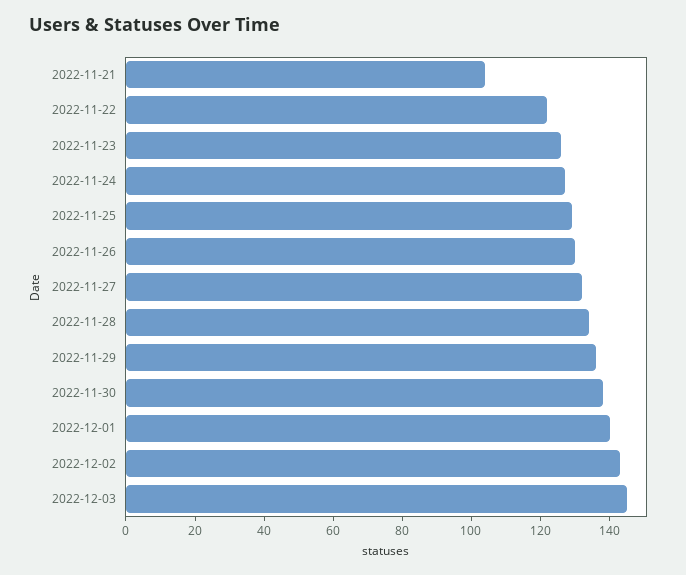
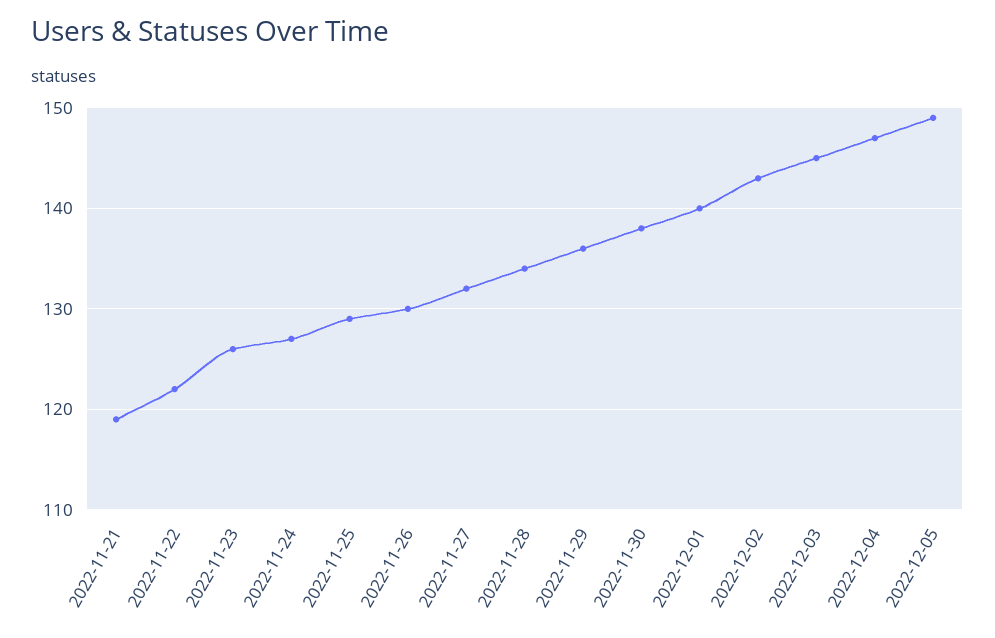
2022-11-21: 105 -> 119
2022-12-04: none -> 147
2022-12-05: none -> 149

